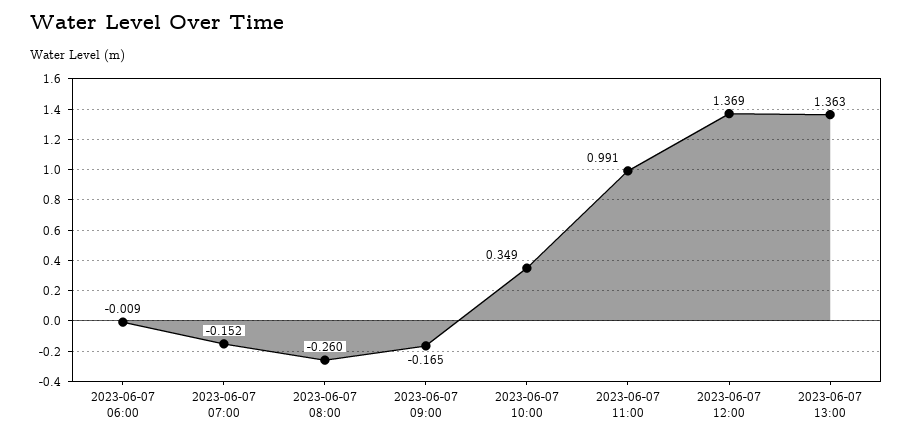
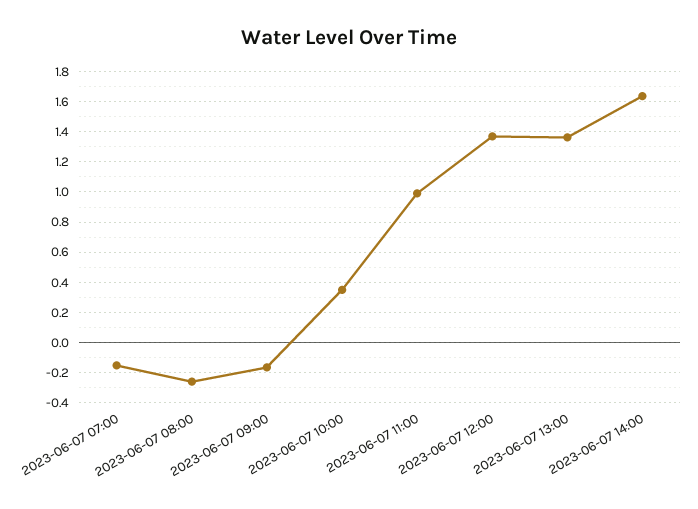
2023-06-07 06:00: -0.009 -> none
2023-06-07 14:00: none -> 1.65

